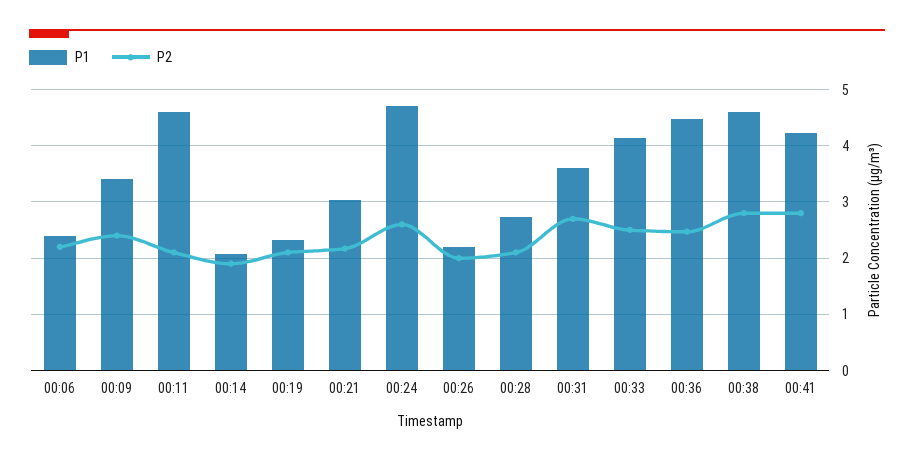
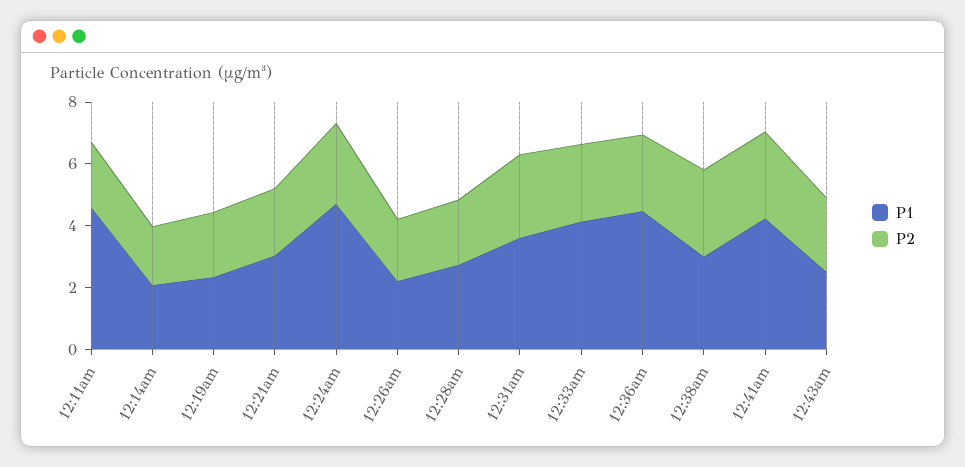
P1, 00:06: 2.4 -> none
P2, 00:06: 2.2 -> none
P1, 00:09: 3.4 -> none
P2, 00:09: 2.4 -> none
P1, 00:38: 4.6 -> 3
P1, 12:43am: none -> 2.5
P2, 12:43am: none -> 2.5

